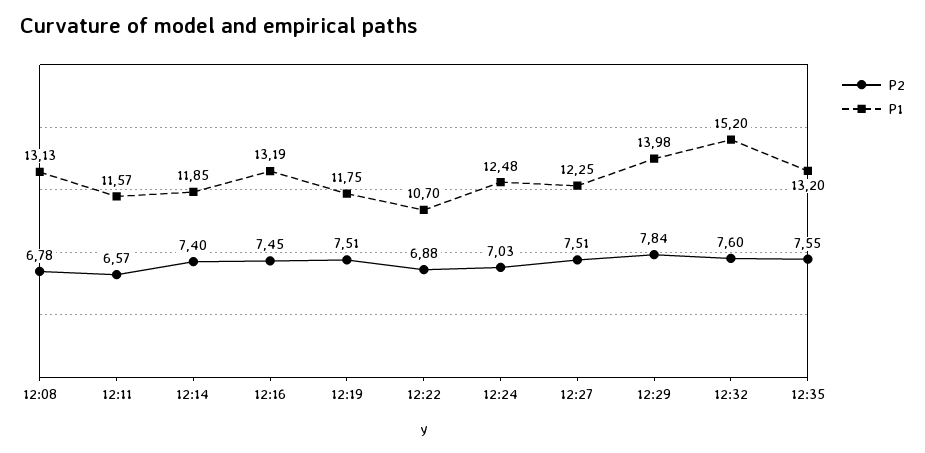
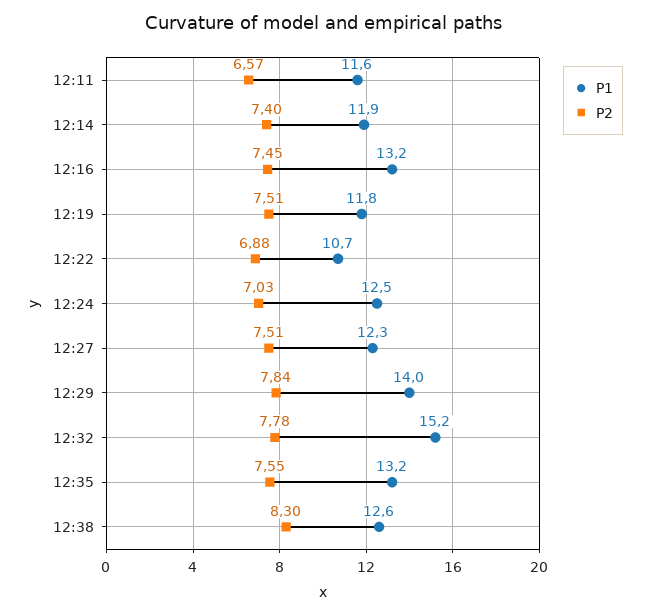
P2, 12:08: 6.78 -> none
P1, 12:08: 13.13 -> none
P2, 12:32: 7.6 -> 7.78
P1, 12:38: none -> 12.6
P2, 12:38: none -> 8.3

